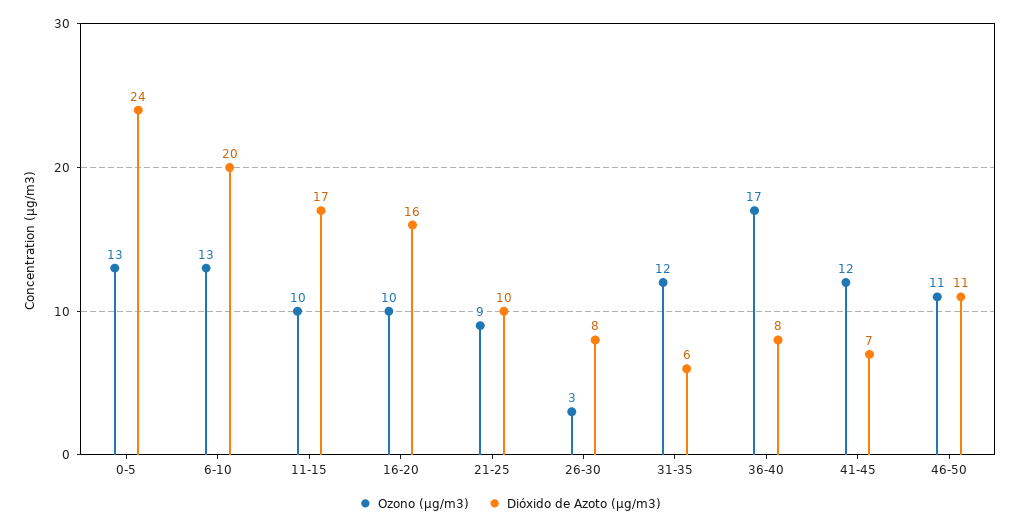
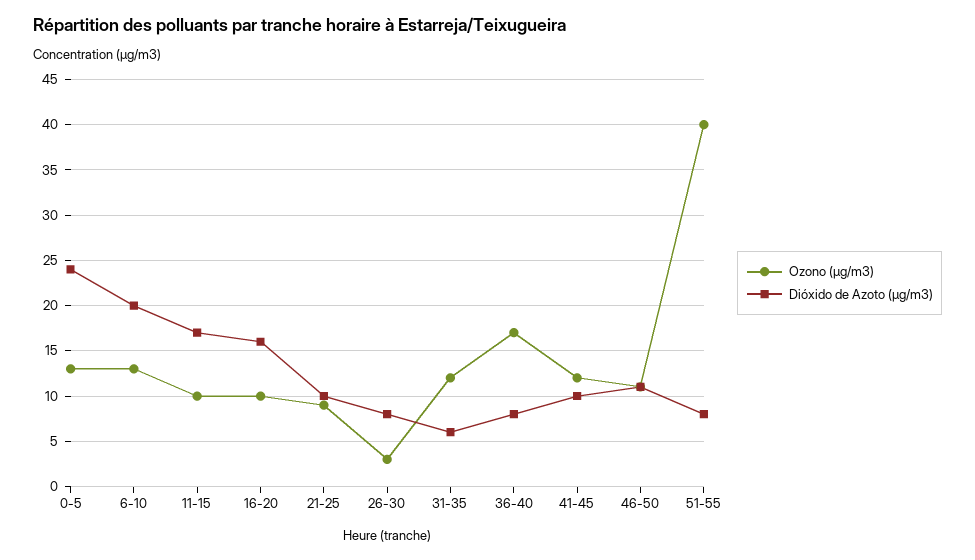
Dióxido de Azoto (µg/m3), 41-45: 7 -> 10
Ozono (µg/m3), 51-55: none -> 40
Dióxido de Azoto (µg/m3), 51-55: none -> 8

